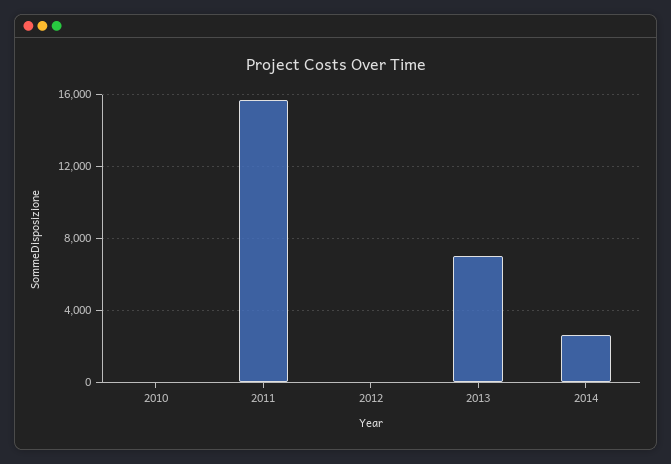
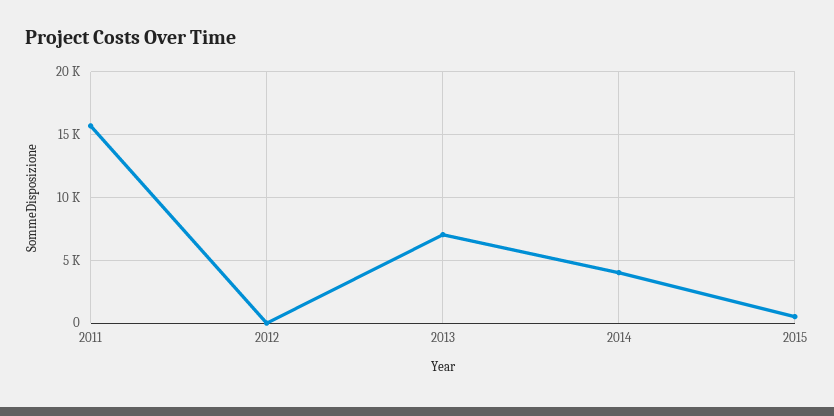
2010: 0 -> none
2014: 2500 -> 4000
2015: none -> 500

